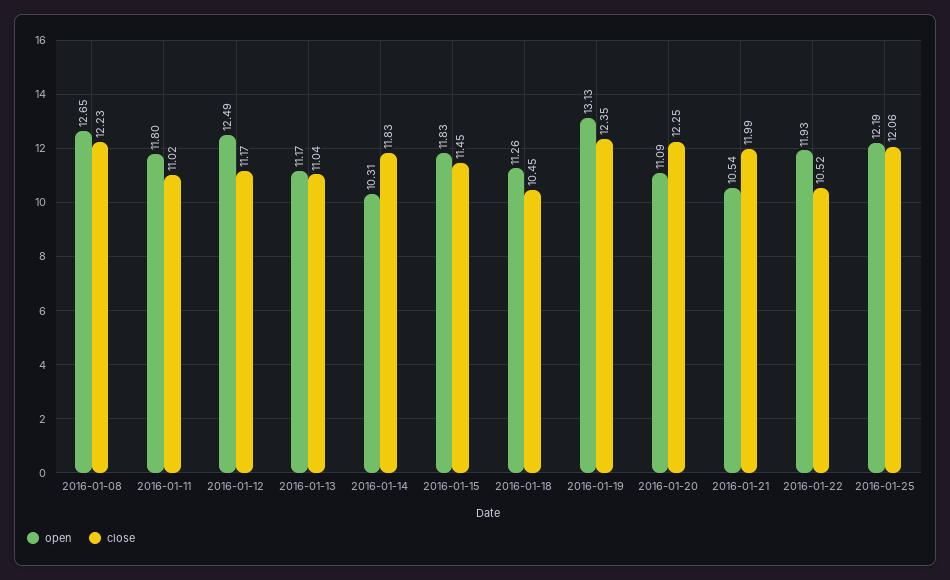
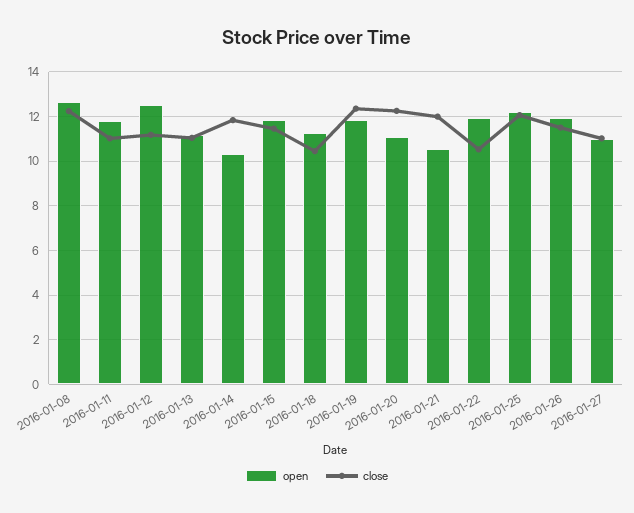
open, 2016-01-19: 13.13 -> 12
open, 2016-01-26: none -> 12
close, 2016-01-26: none -> 11.5
open, 2016-01-27: none -> 11
close, 2016-01-27: none -> 11

